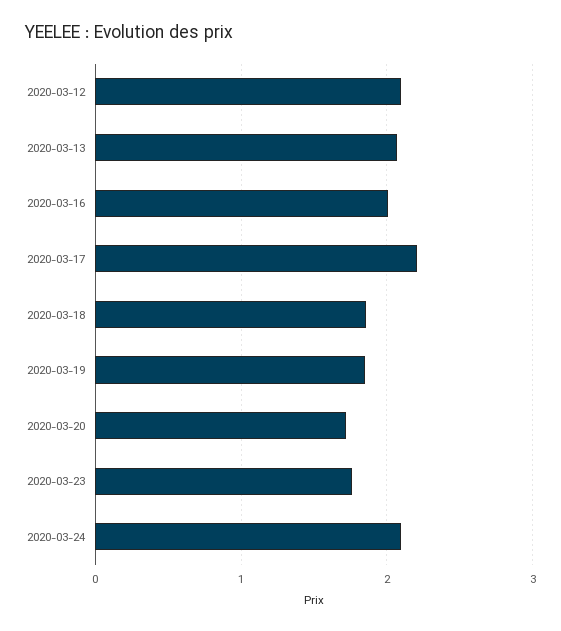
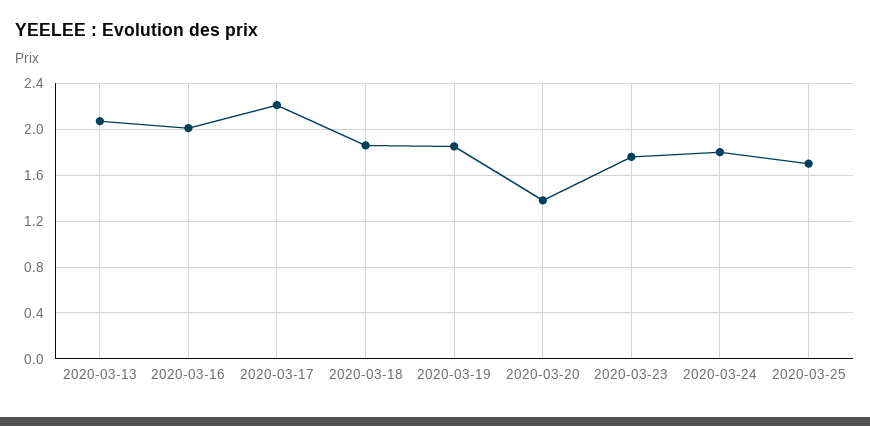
2020-03-12: 2.1 -> none
2020-03-20: 1.7 -> 1.4
2020-03-24: 2.1 -> 1.8
2020-03-25: none -> 1.7

